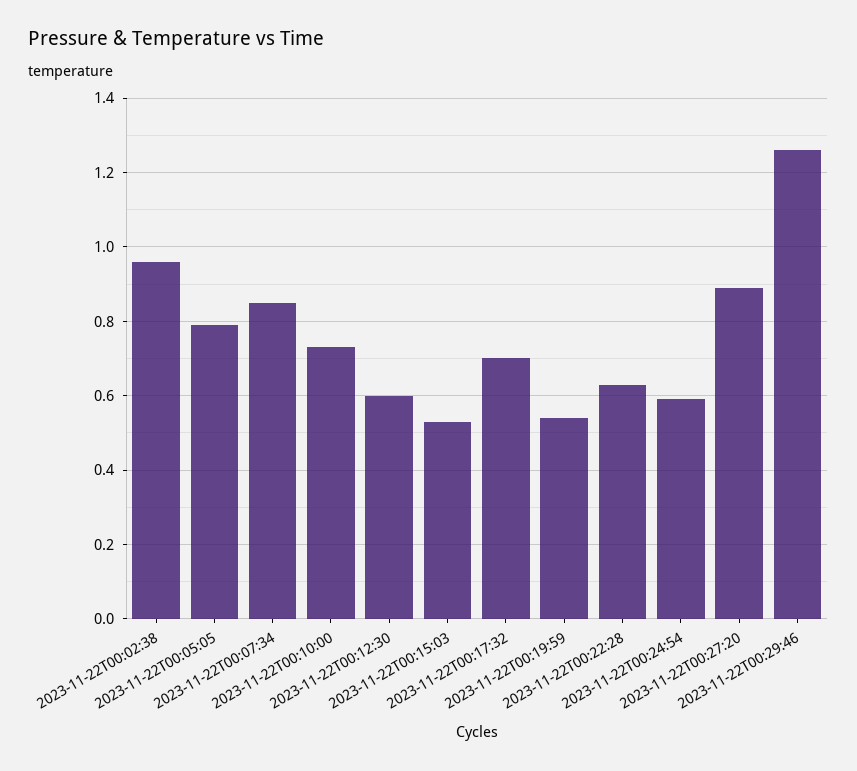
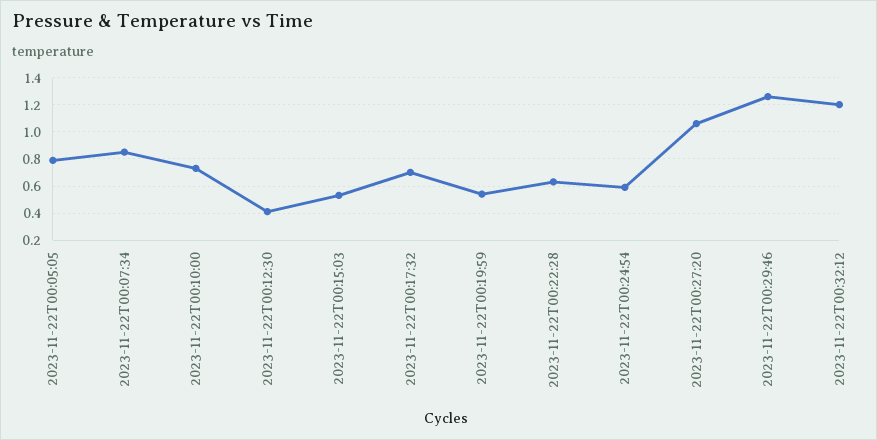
2023-11-22T00:02:38: 0.95 -> none
2023-11-22T00:12:30: 0.6 -> 0.4
2023-11-22T00:27:20: 0.9 -> 1.05
2023-11-22T00:32:12: none -> 1.2

